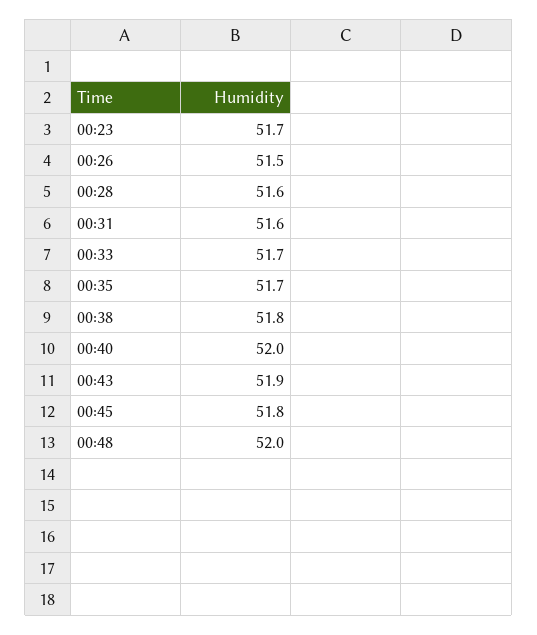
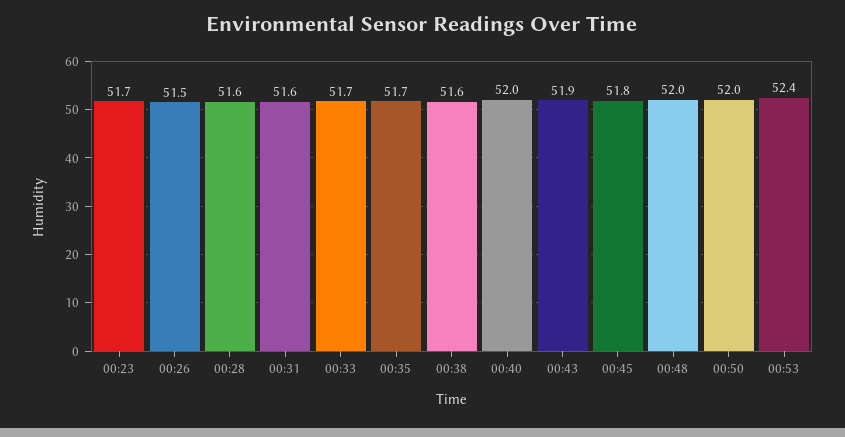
00:38: 51.8 -> 51.6
00:50: none -> 52
00:53: none -> 52.4

